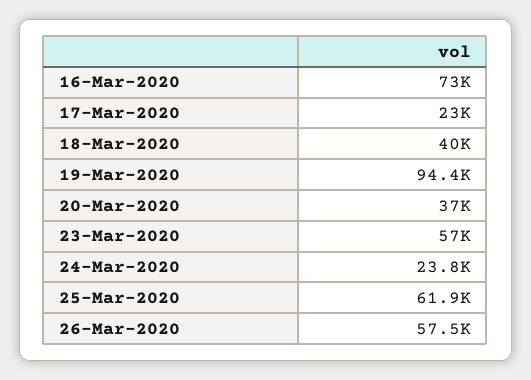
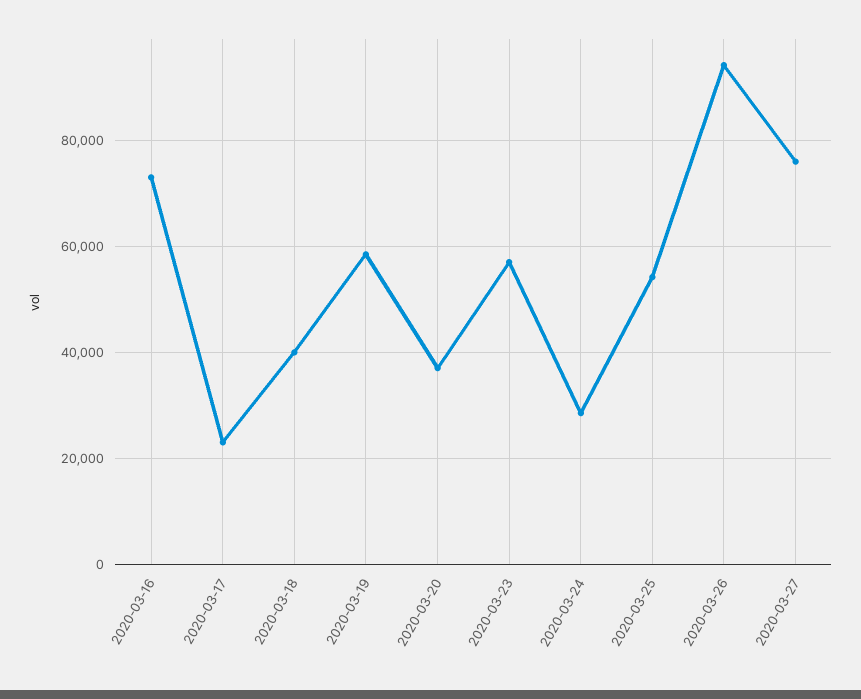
19-Mar-2020: 94400 -> 58000
24-Mar-2020: 23800 -> 28000
25-Mar-2020: 61900 -> 54000
26-Mar-2020: 57500 -> 94000
2020-03-27: none -> 76000

